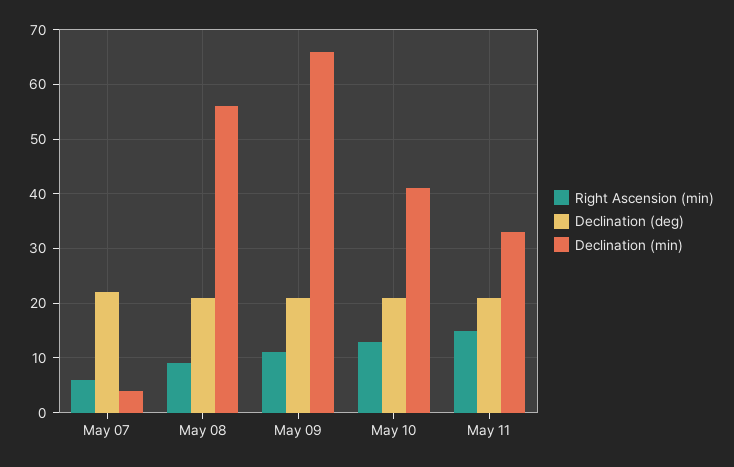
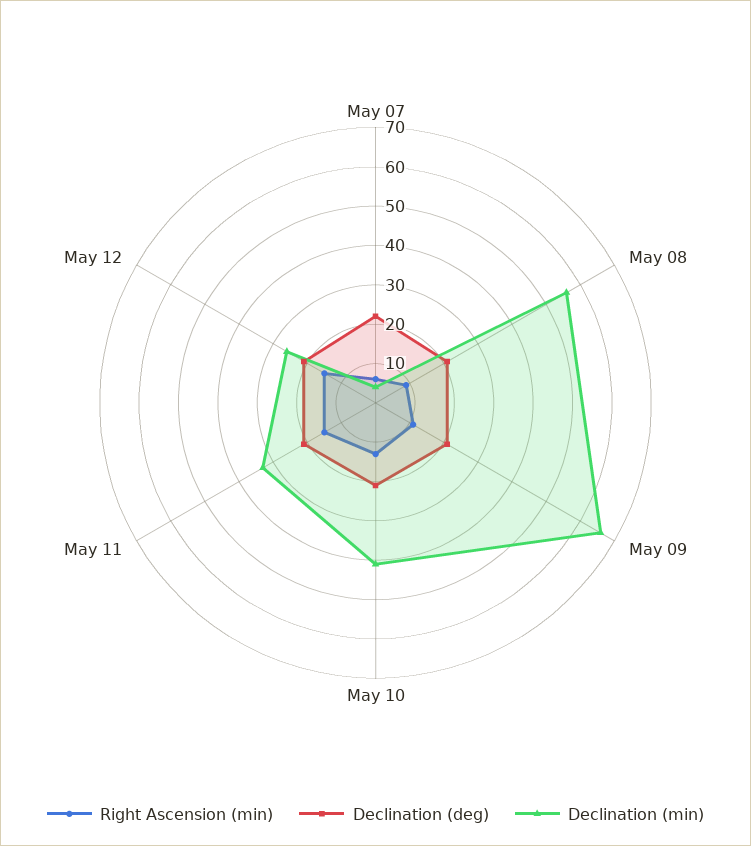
Right Ascension (min), May 12: none -> 15
Declination (deg), May 12: none -> 20
Declination (min), May 12: none -> 25

